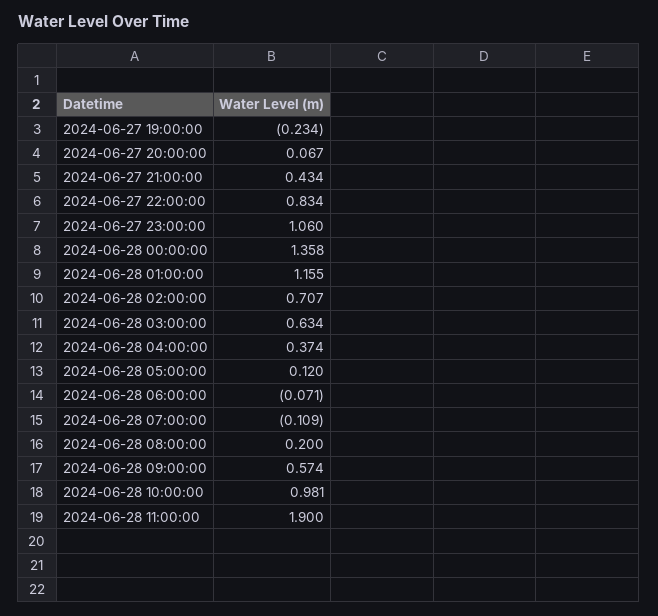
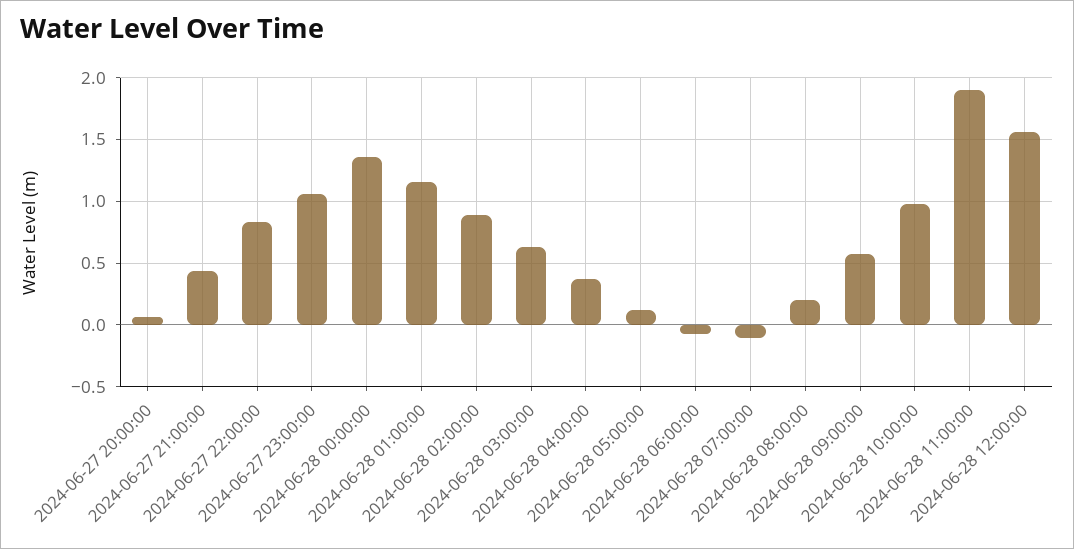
2024-06-27 19:00:00: -0.234 -> none
2024-06-28 02:00:00: 0.707 -> 0.9
2024-06-28 12:00:00: none -> 1.55

